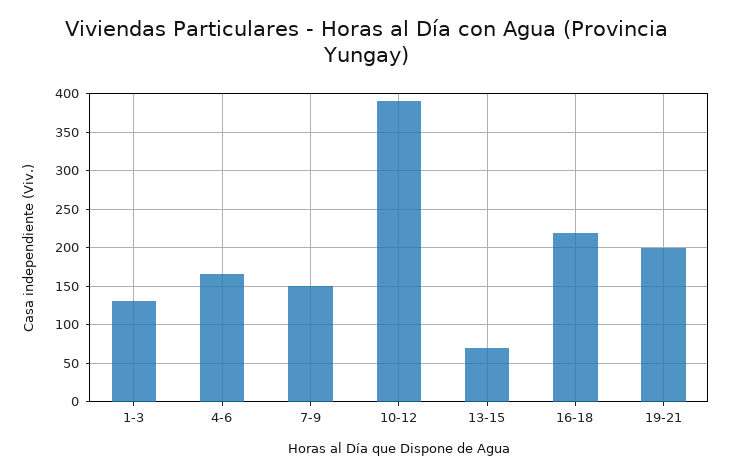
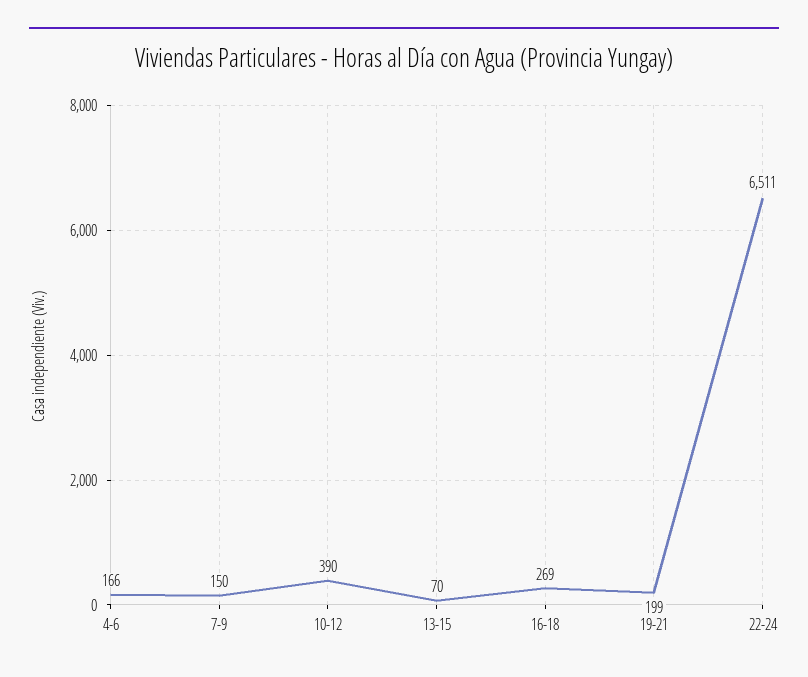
1-3: 130 -> none
16-18: 220 -> 269
22-24: none -> 6511

